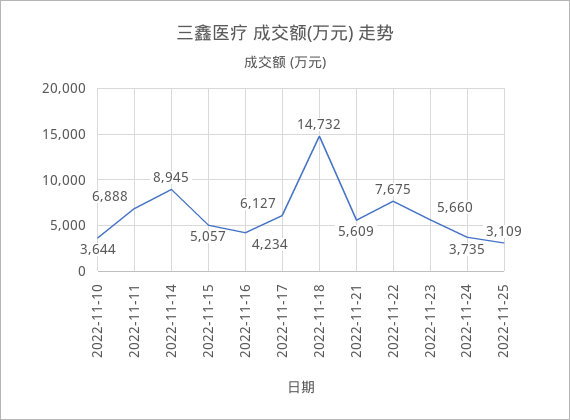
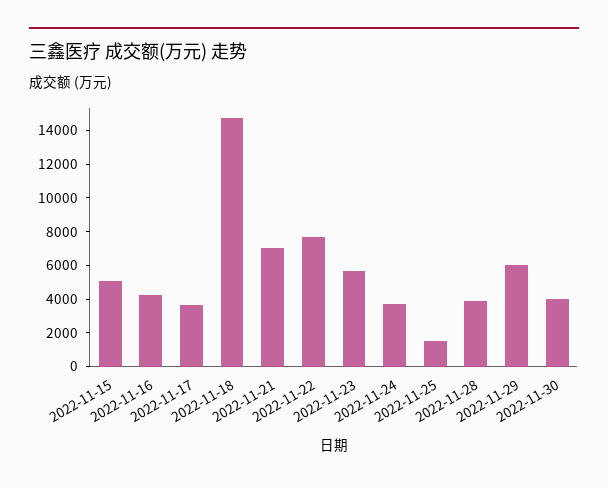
2022-11-10: 3644 -> none
2022-11-11: 6888 -> none
2022-11-14: 8945 -> none
2022-11-17: 6127 -> 3500
2022-11-21: 5609 -> 7000
2022-11-25: 3109 -> 1500
2022-11-28: none -> 4000
2022-11-29: none -> 6000
2022-11-30: none -> 4000

